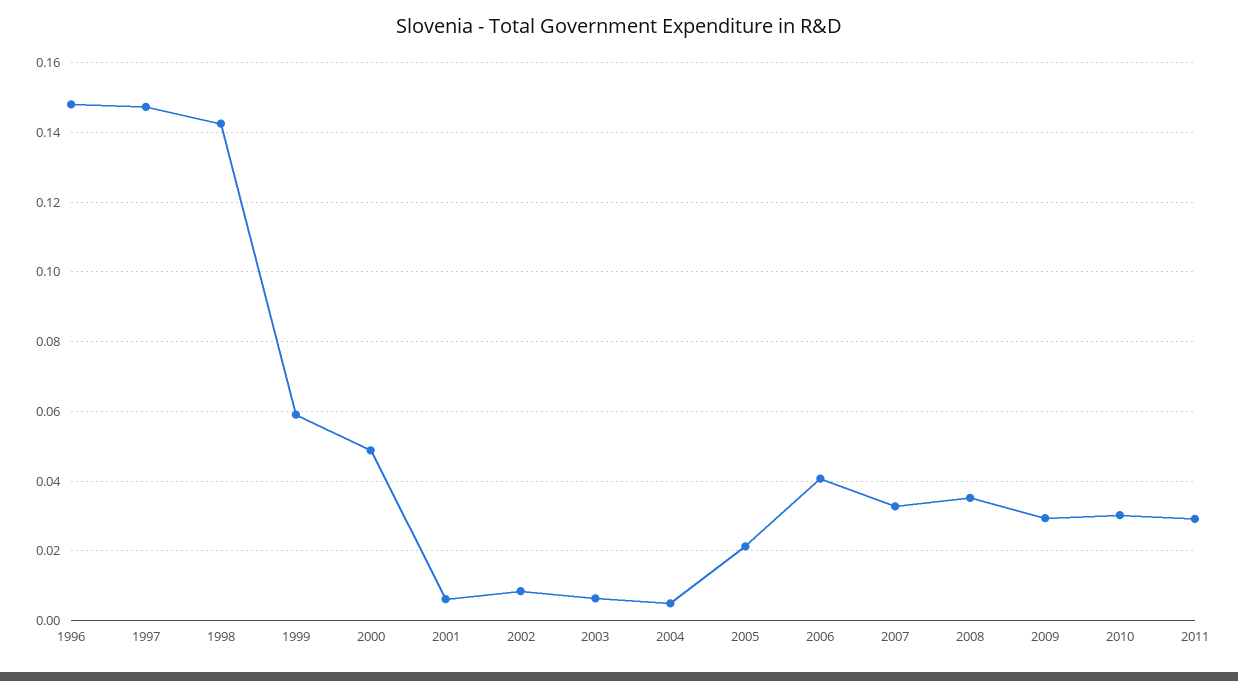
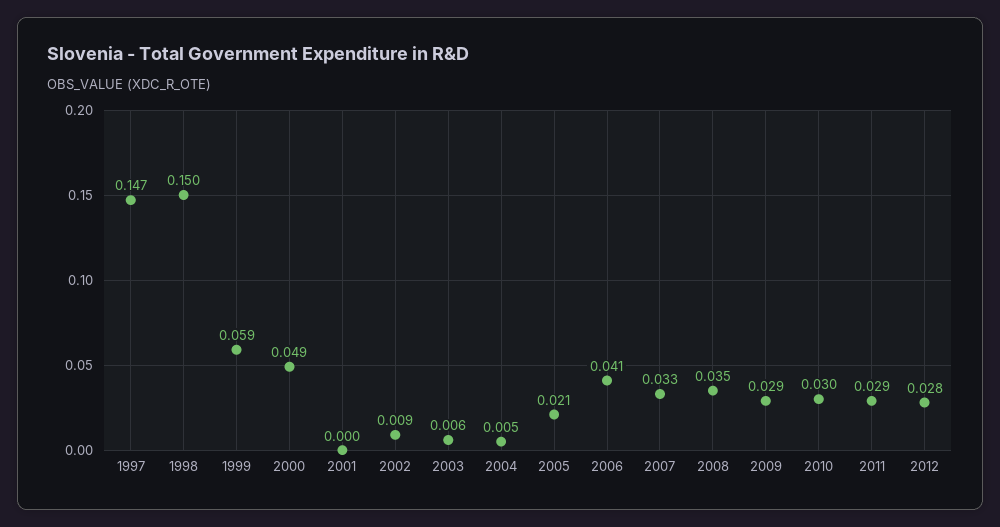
1996: 0.148 -> none
1998: 0.142 -> 0.15
2001: 0.006 -> 0
2012: none -> 0.028

